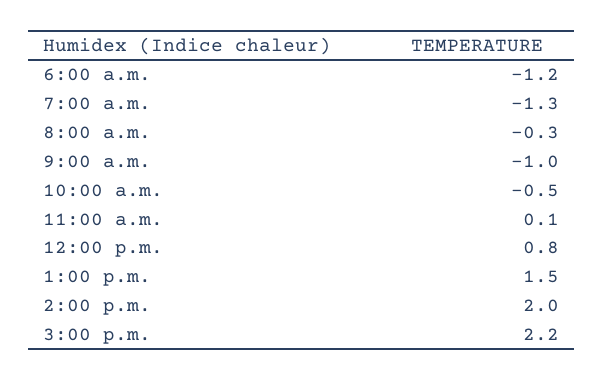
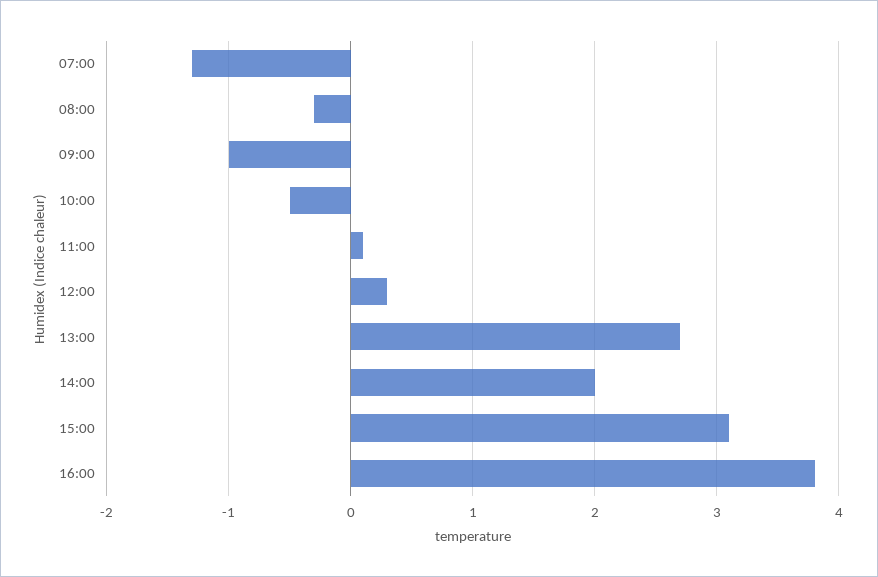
6:00 a.m.: -1.2 -> none
12:00 p.m.: 0.8 -> 0.3
1:00 p.m.: 1.5 -> 2.7
3:00 p.m.: 2.2 -> 3.1
16:00: none -> 3.8

